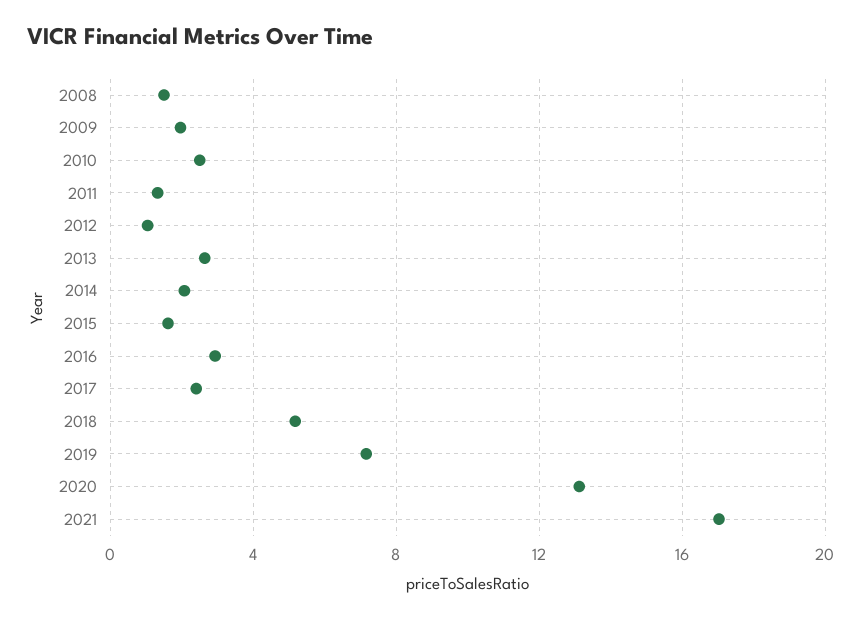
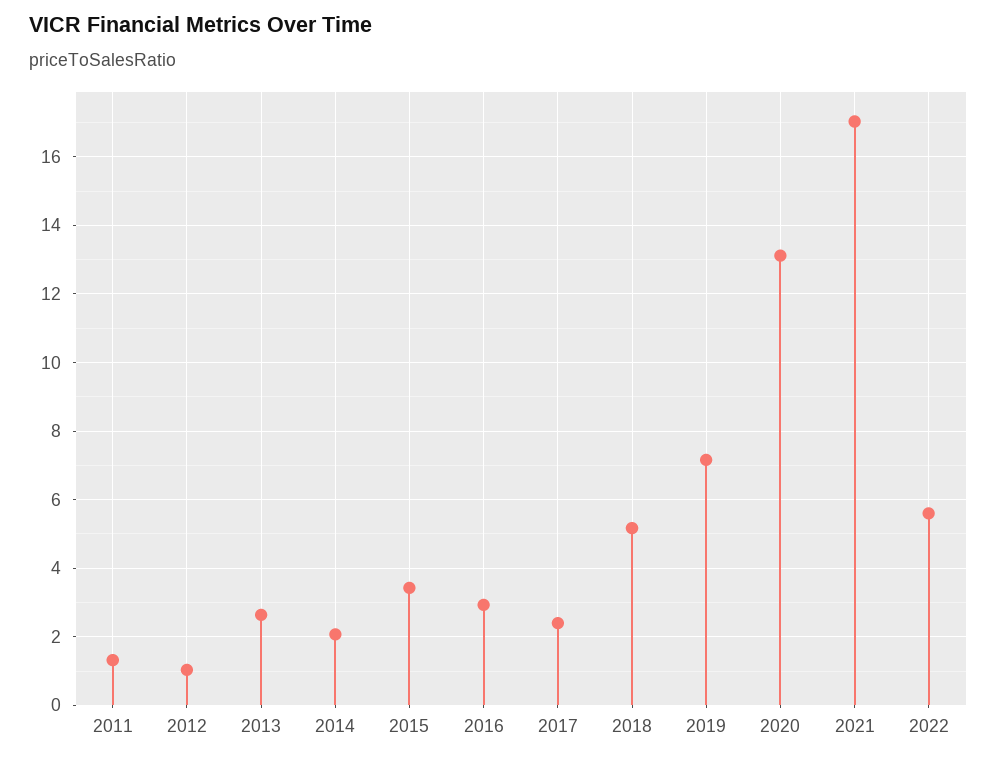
2008: 1.5 -> none
2009: 2 -> none
2010: 2.5 -> none
2015: 1.5 -> 3.4
2022: none -> 5.6

